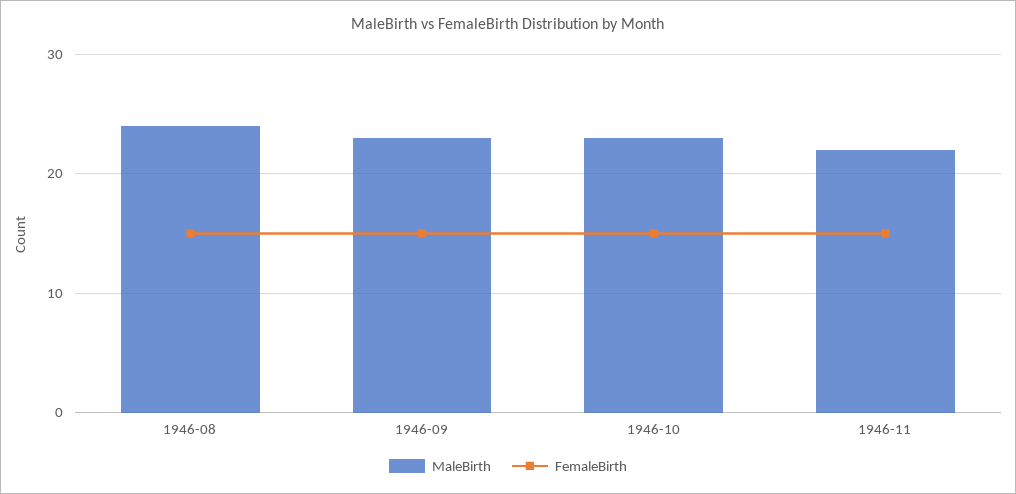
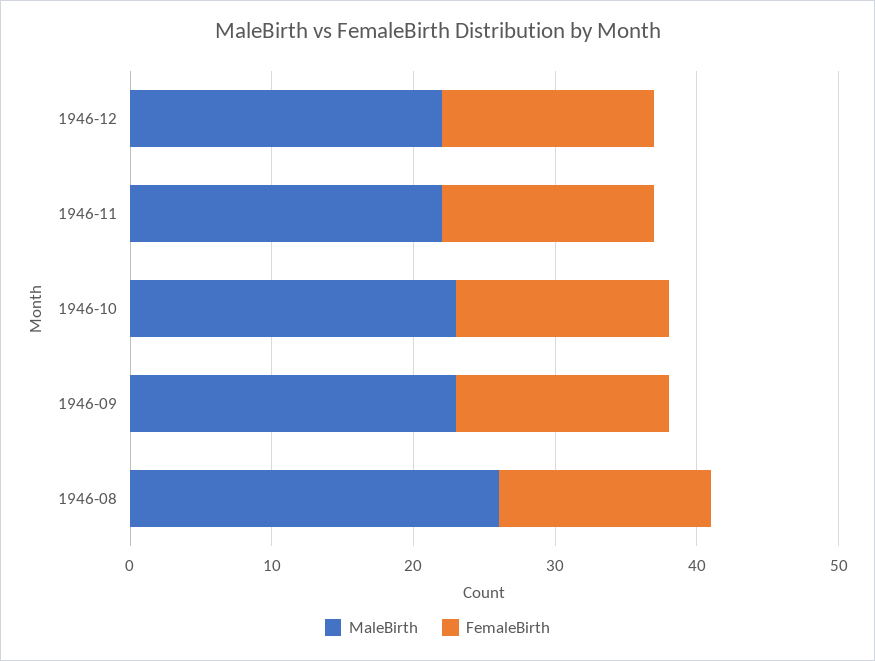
MaleBirth, 1946-08: 24 -> 26
MaleBirth, 1946-12: none -> 22
FemaleBirth, 1946-12: none -> 15

